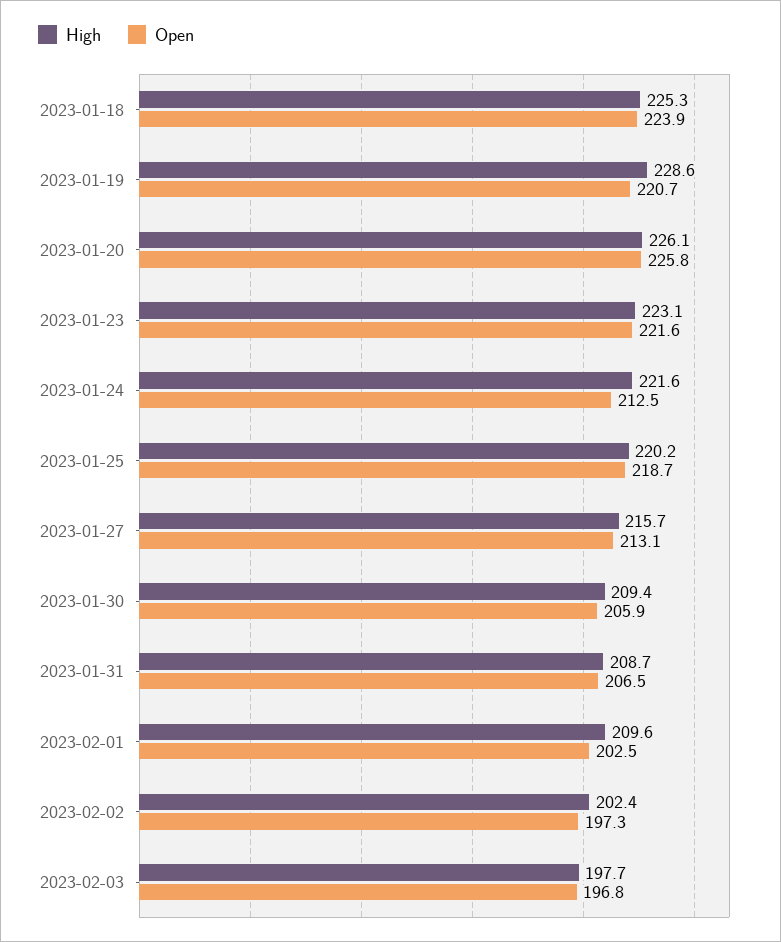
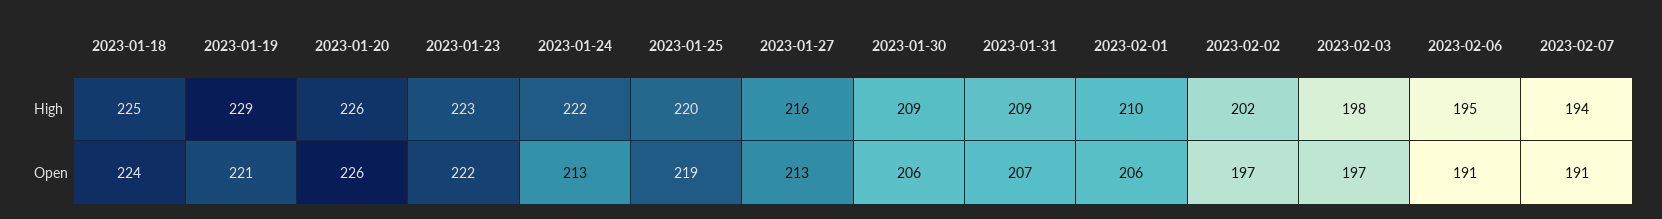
Open, 2023-02-01: 202.5 -> 206
High, 2023-02-06: none -> 195
High, 2023-02-07: none -> 194
Open, 2023-02-06: none -> 191
Open, 2023-02-07: none -> 191

